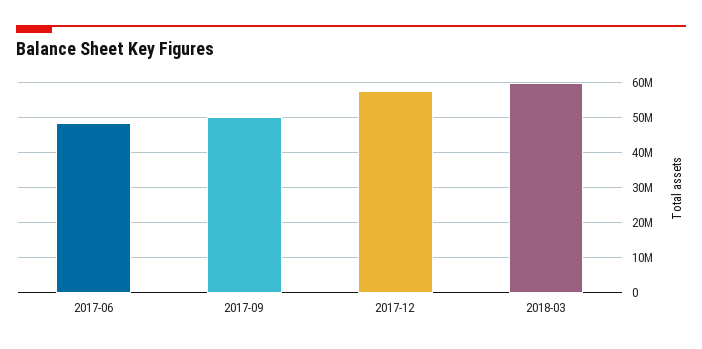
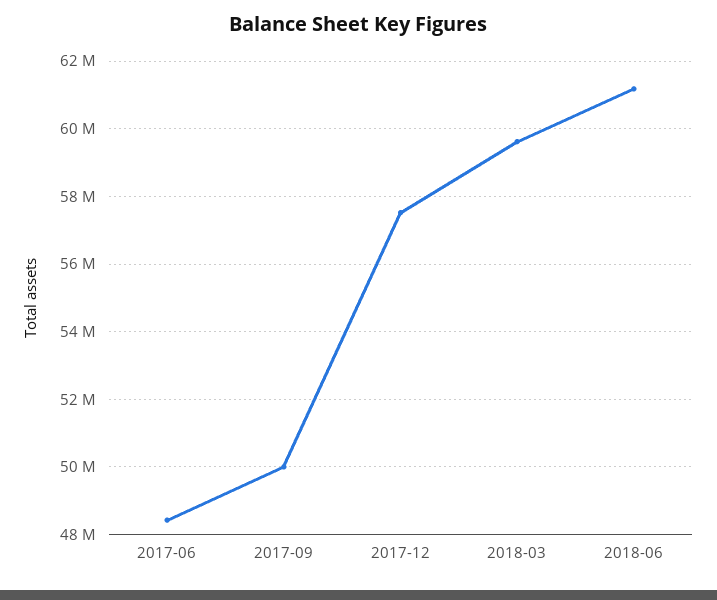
2018-06: none -> 61200000

